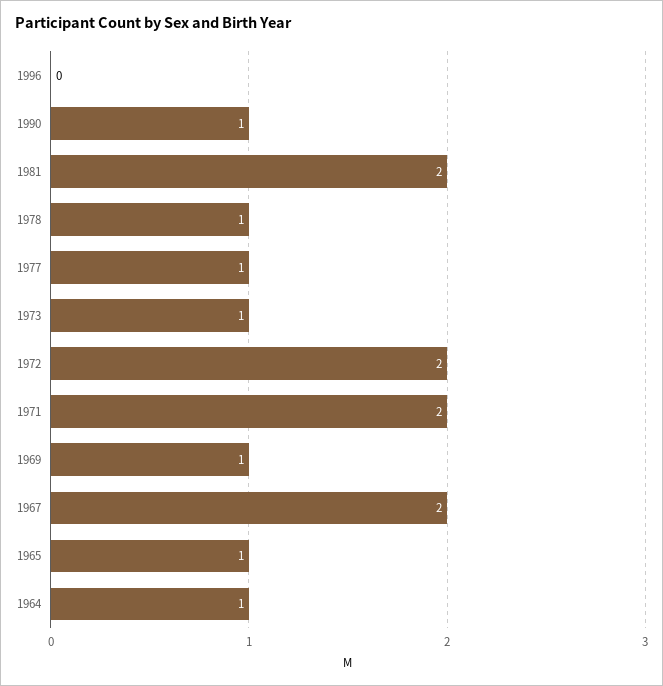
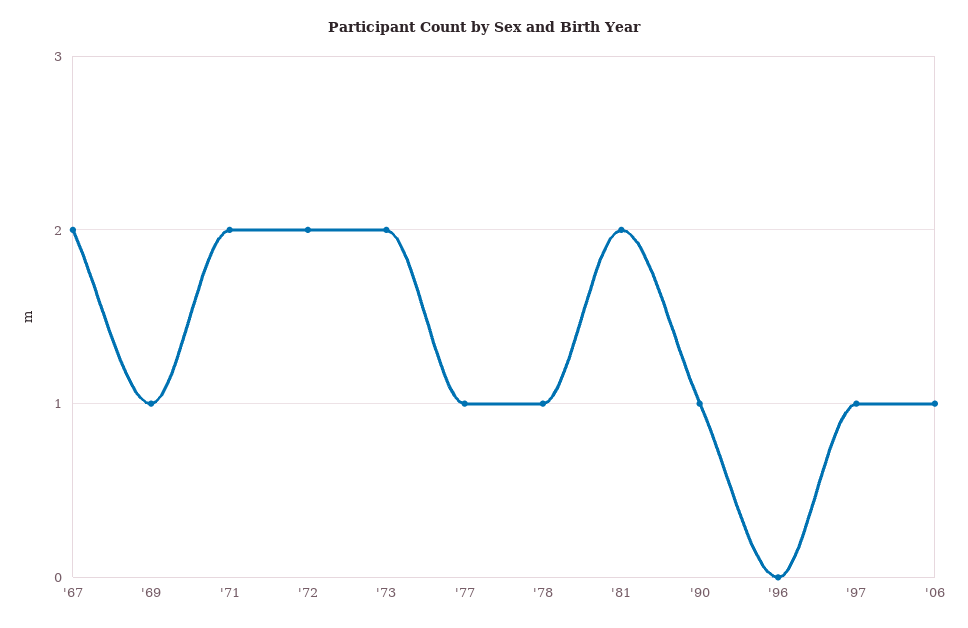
1973: 1 -> 2
1965: 1 -> none
1964: 1 -> none
'97: none -> 1
'06: none -> 1

